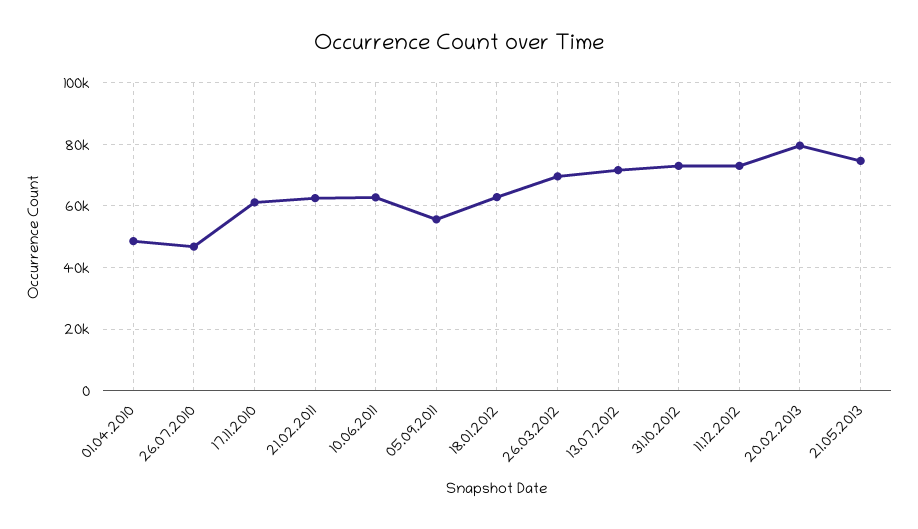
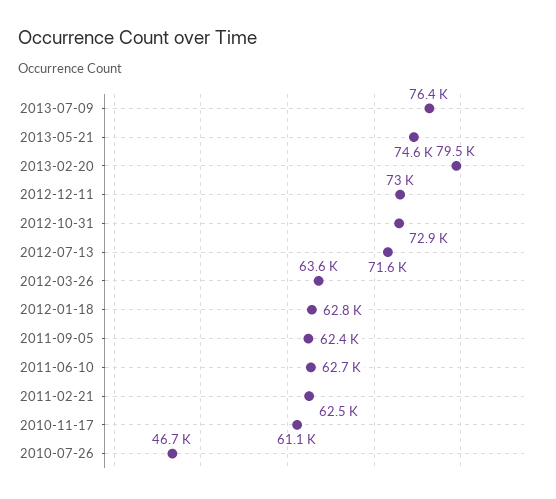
01.04.2010: 48000 -> none
05.09.2011: 56000 -> 62400
26.03.2012: 70000 -> 63600
2013-07-09: none -> 76400

